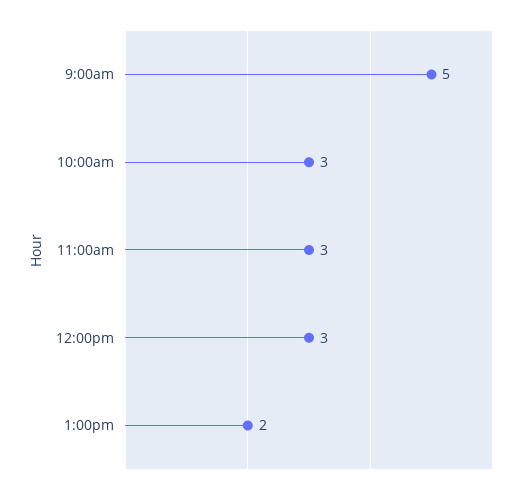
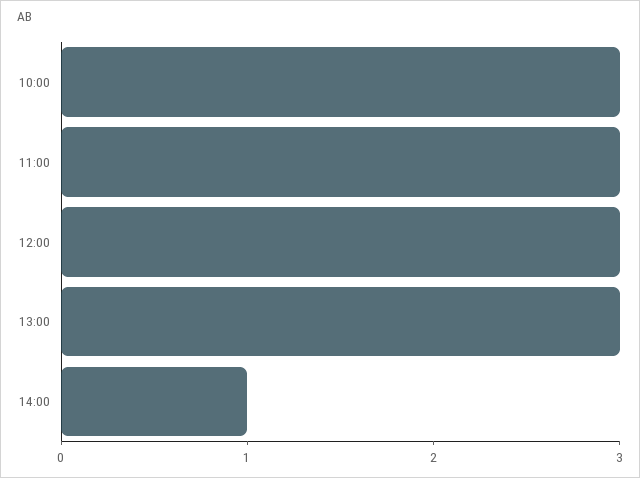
9:00am: 5 -> none
1:00pm: 2 -> 3
14:00: none -> 1

